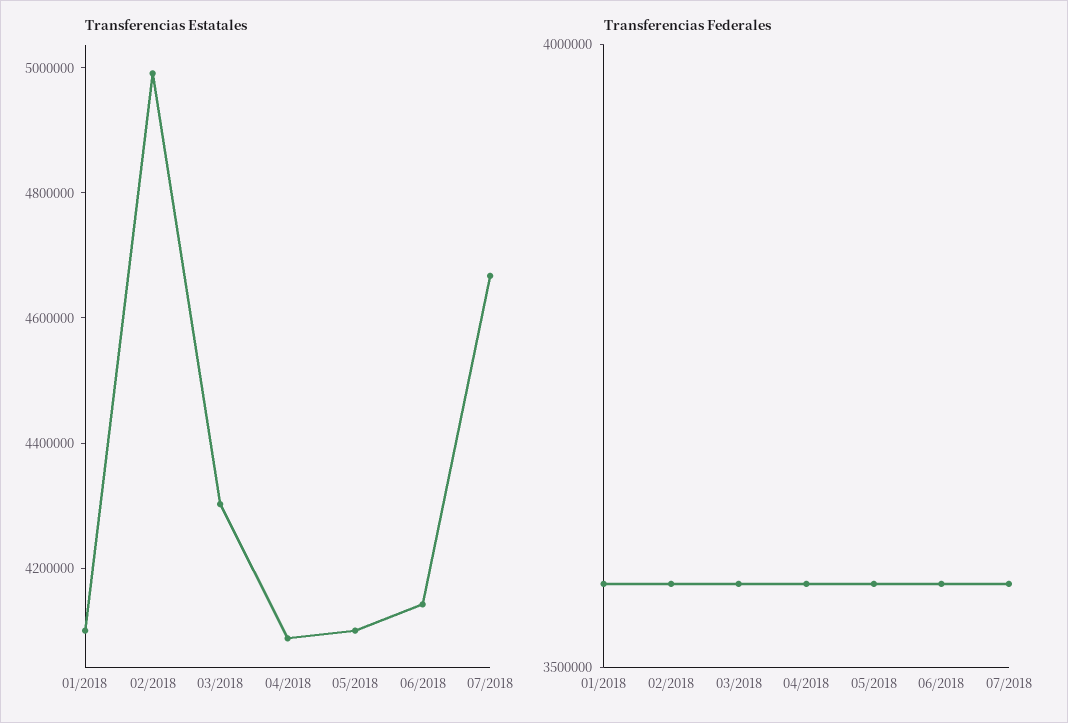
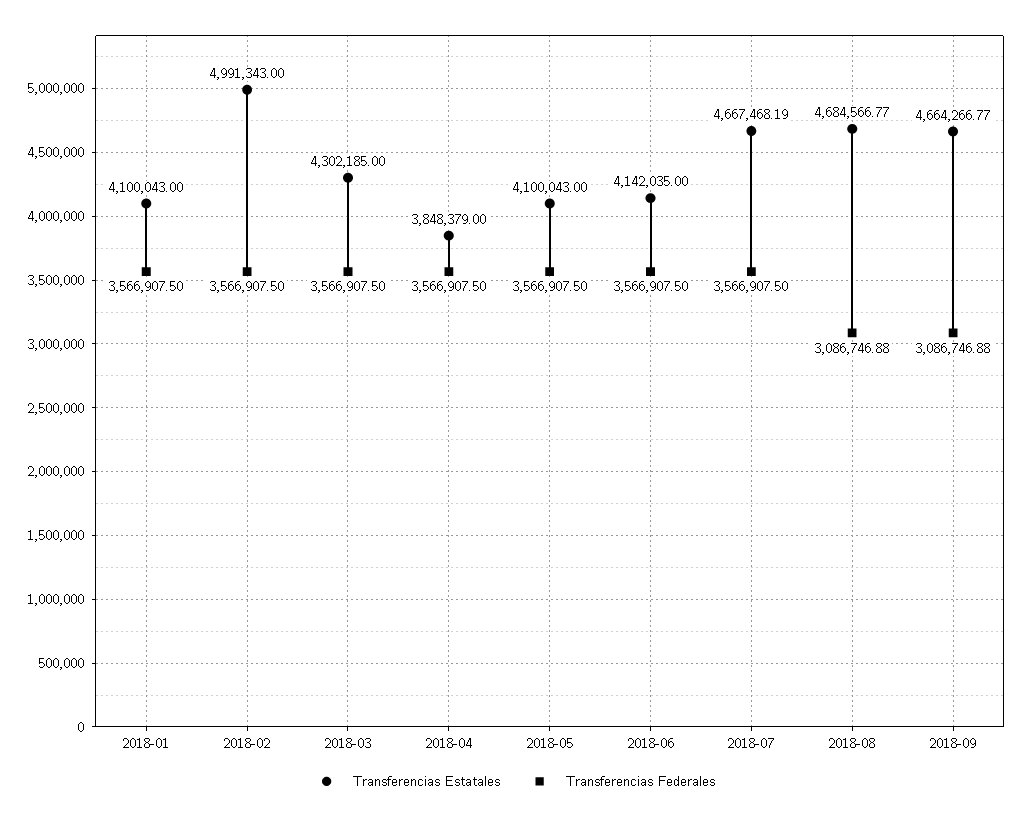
Transferencias Estatales, 04/2018: 4100000 -> 3848379
Transferencias Estatales, 2018-08: none -> 4684566.77
Transferencias Federales, 2018-08: none -> 3086746.88
Transferencias Estatales, 2018-09: none -> 4664266.77
Transferencias Federales, 2018-09: none -> 3086746.88

